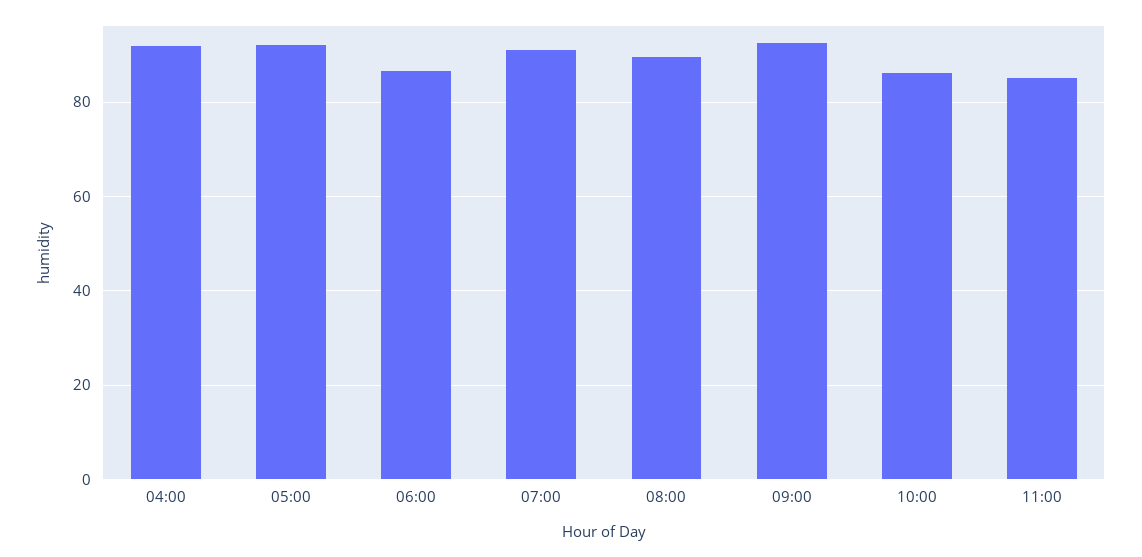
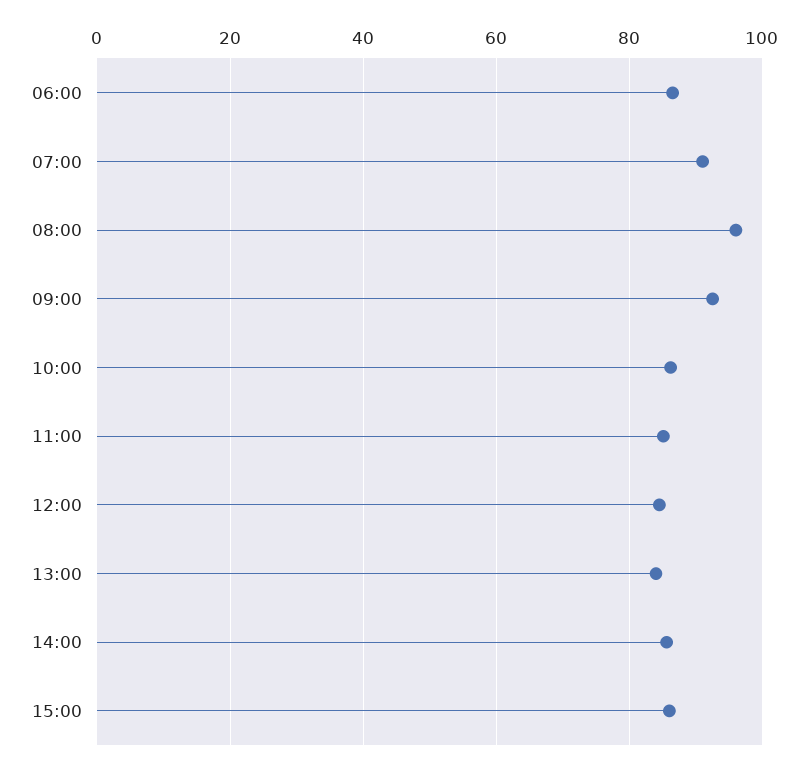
04:00: 92 -> none
05:00: 92 -> none
08:00: 90 -> 96
12:00: none -> 84
13:00: none -> 84
14:00: none -> 86
15:00: none -> 86

